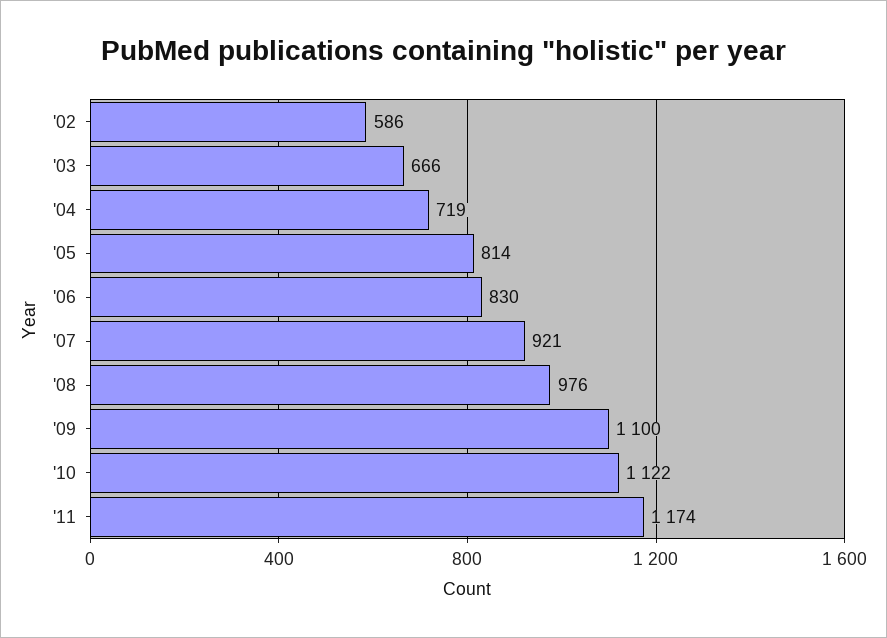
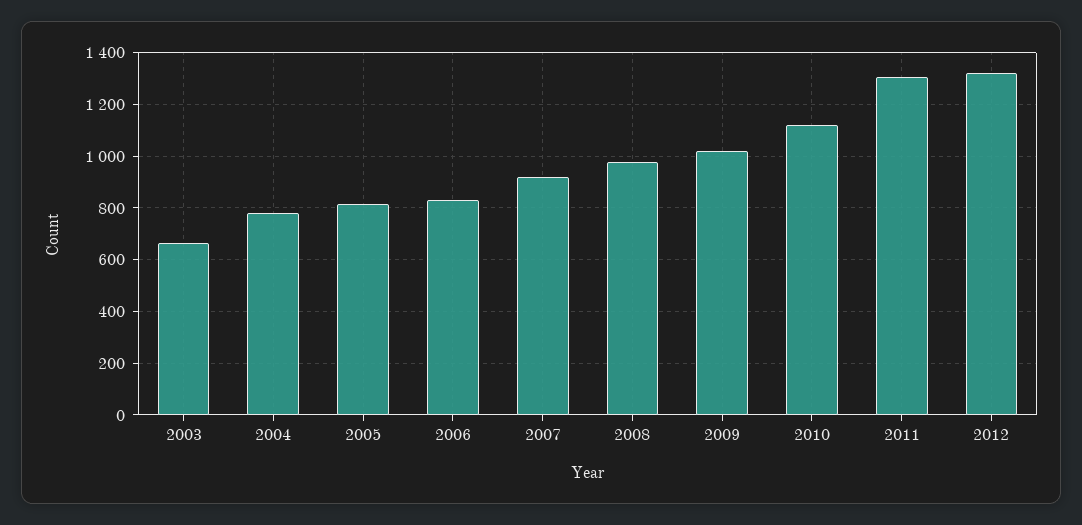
'02: 586 -> none
'04: 719 -> 775
'09: 1100 -> 1025
'11: 1174 -> 1300
2012: none -> 1325

